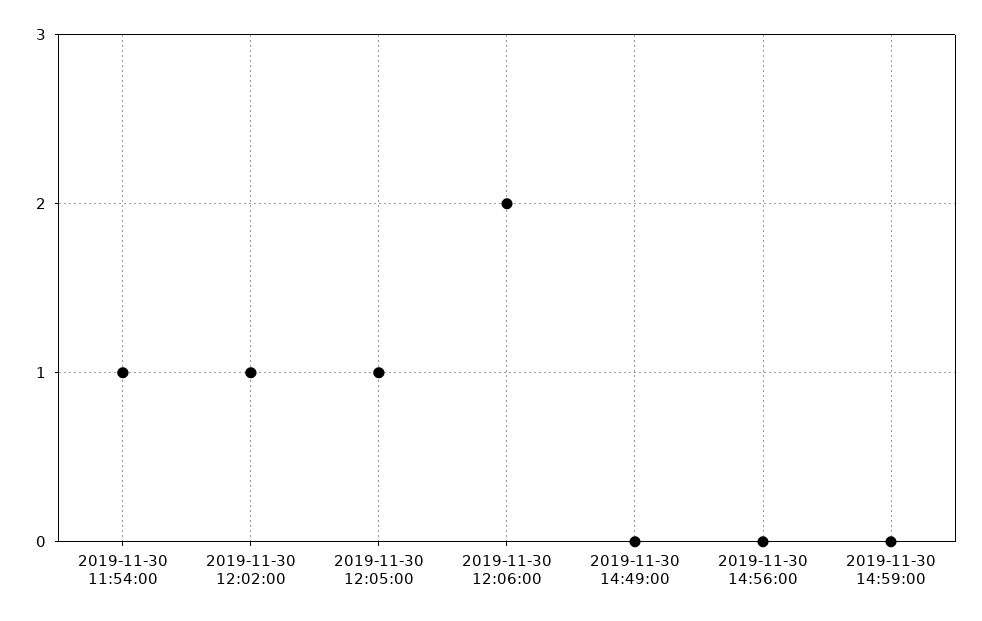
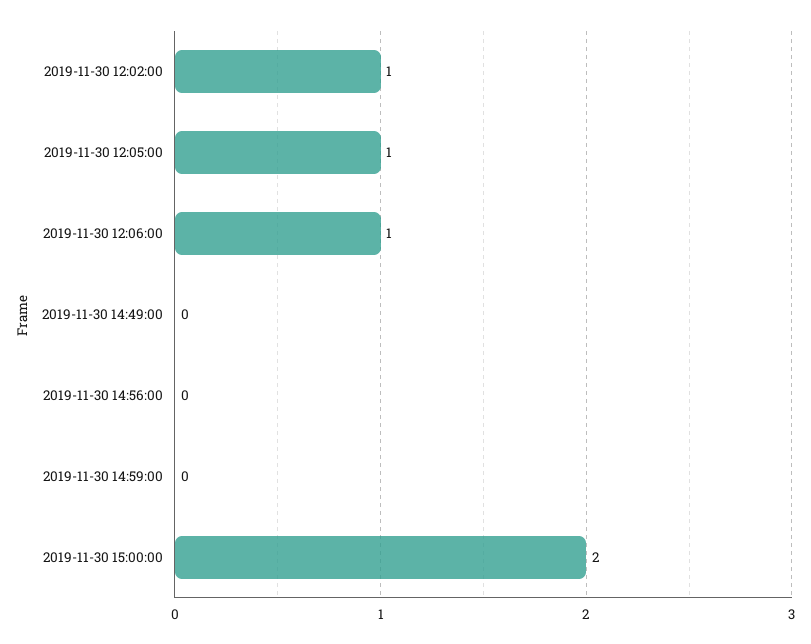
2019-11-30 11:54:00: 1 -> none
2019-11-30 12:06:00: 2 -> 1
2019-11-30 15:00:00: none -> 2

